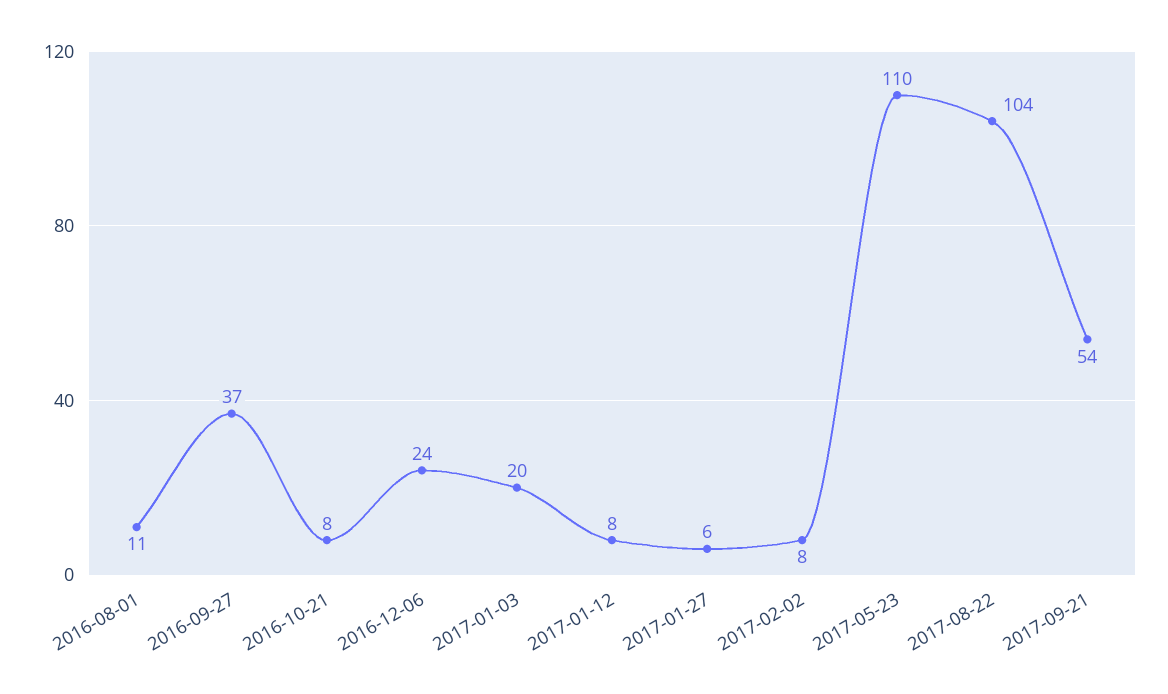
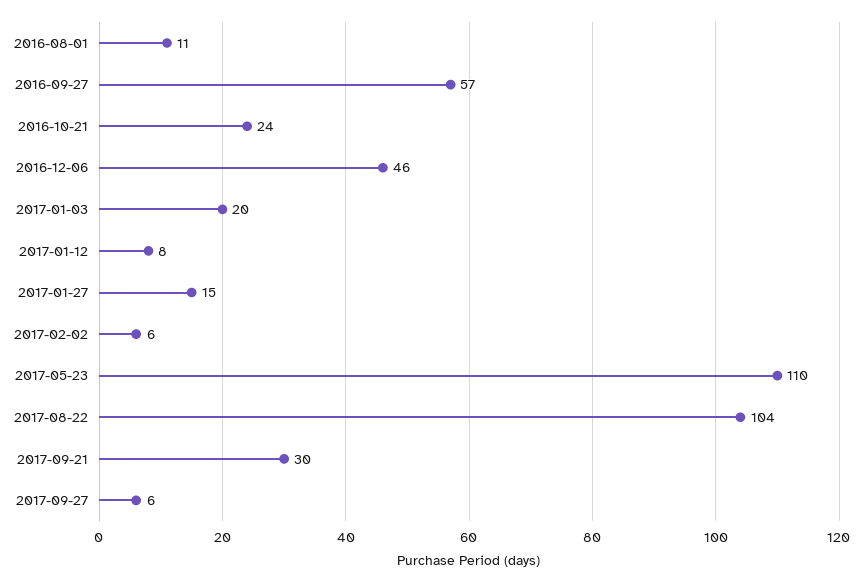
2016-09-27: 37 -> 57
2016-10-21: 8 -> 24
2016-12-06: 24 -> 46
2017-01-27: 6 -> 15
2017-02-02: 8 -> 6
2017-09-21: 54 -> 30
2017-09-27: none -> 6

